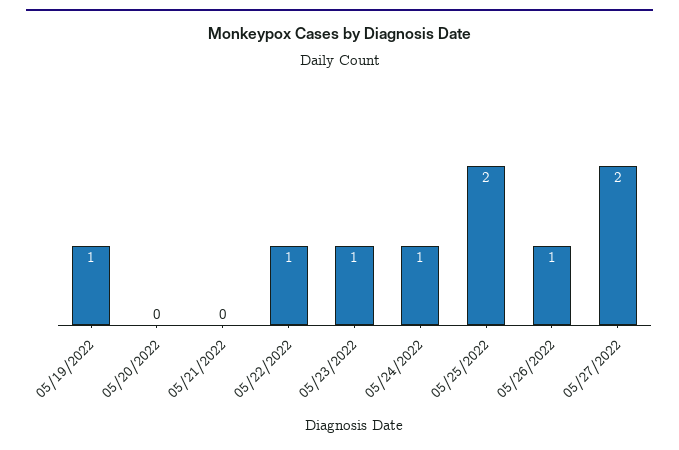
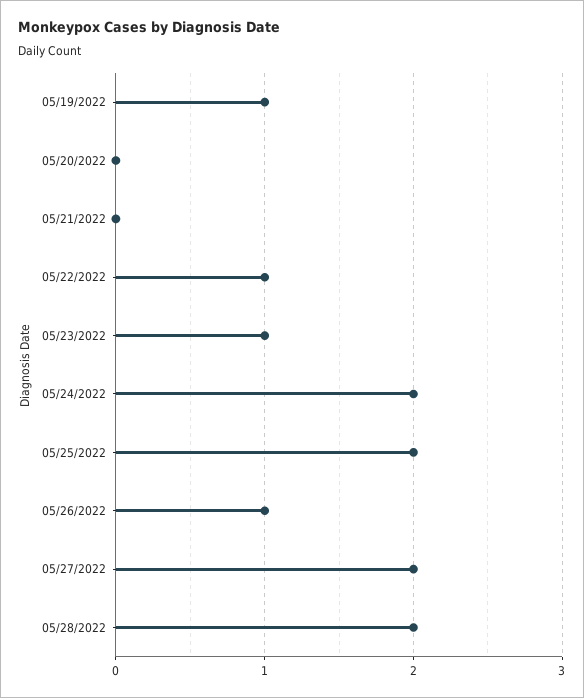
05/24/2022: 1 -> 2
05/28/2022: none -> 2

